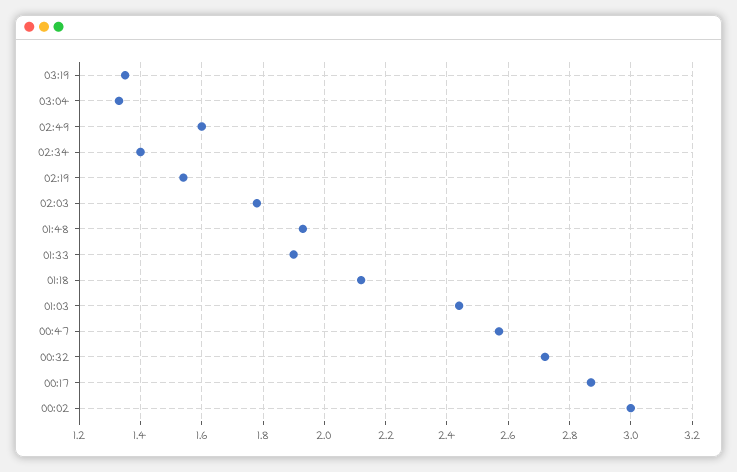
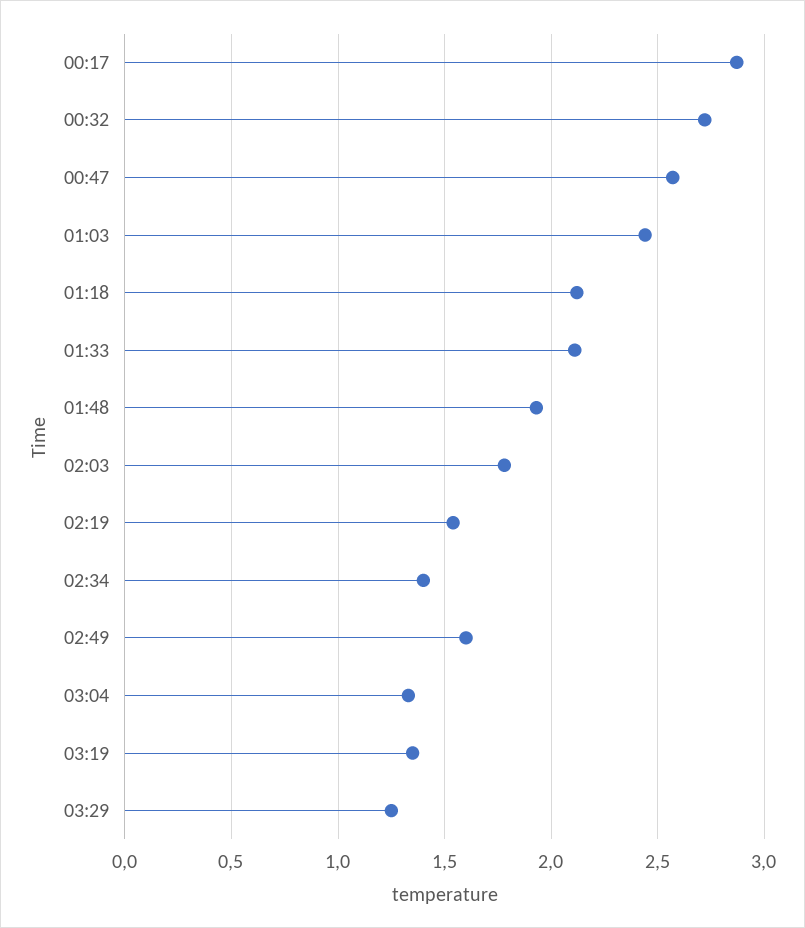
01:33: 1.9 -> 2.1
00:02: 3 -> none
03:29: none -> 1.25

